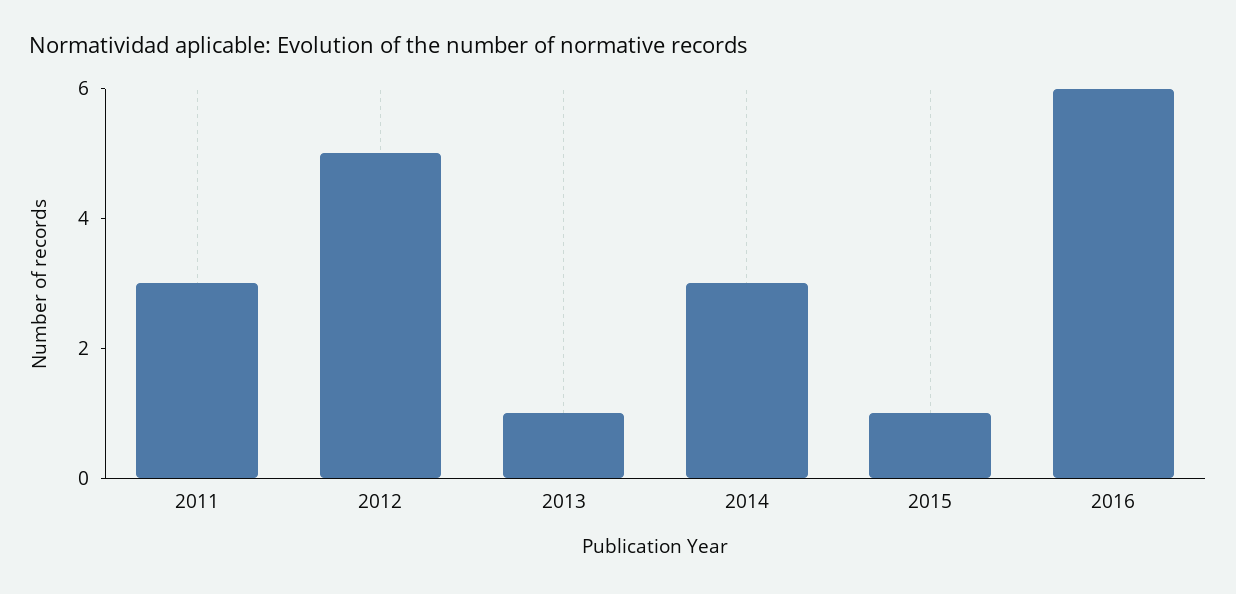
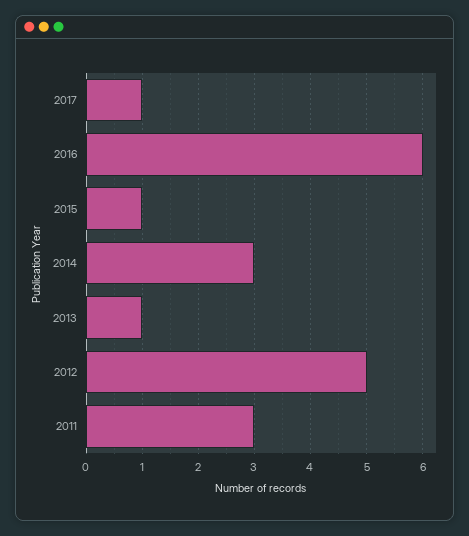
2017: none -> 1

